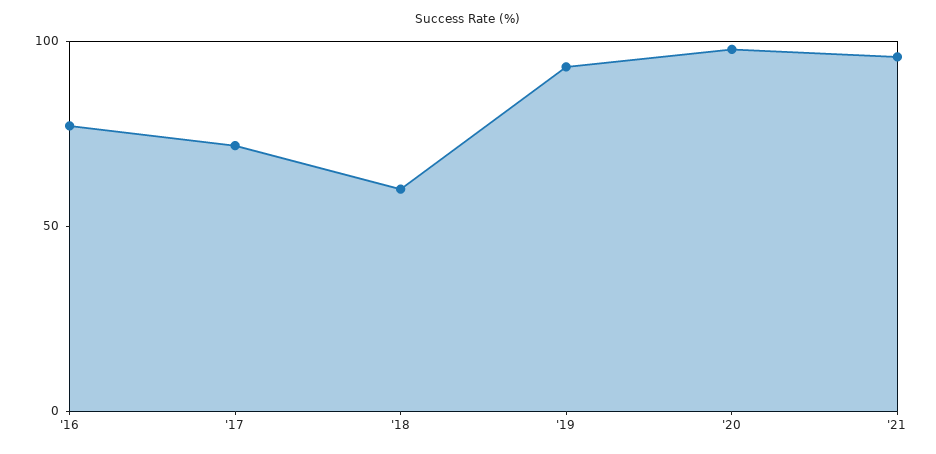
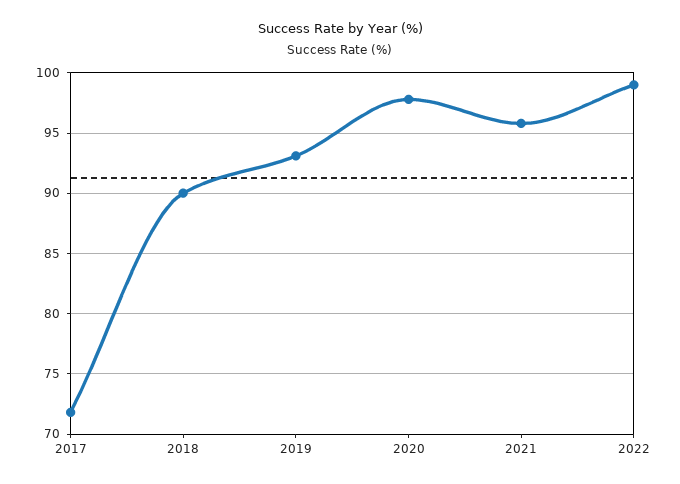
'16: 80 -> none
'18: 60 -> 90
2022: none -> 99

